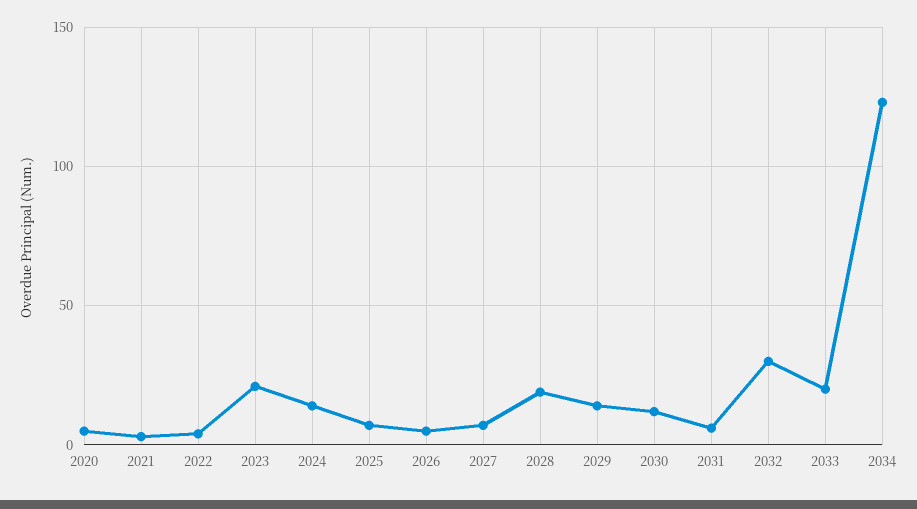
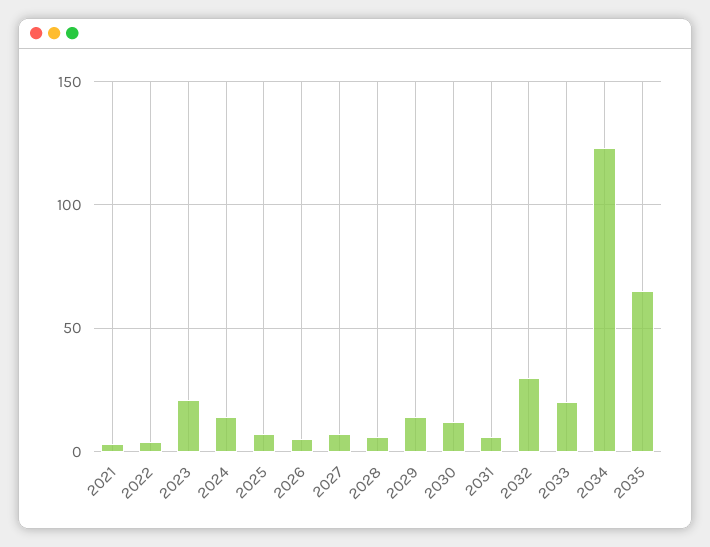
2020: 5 -> none
2028: 20 -> 5
2035: none -> 65

